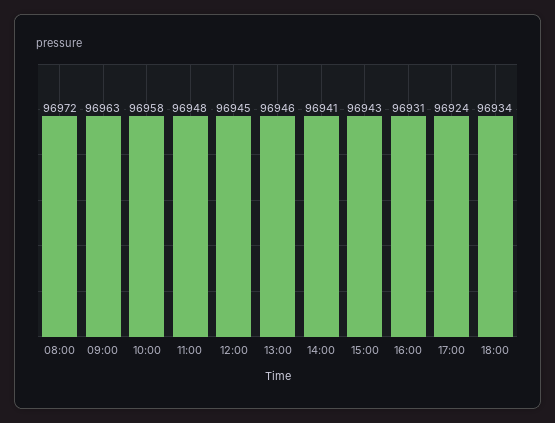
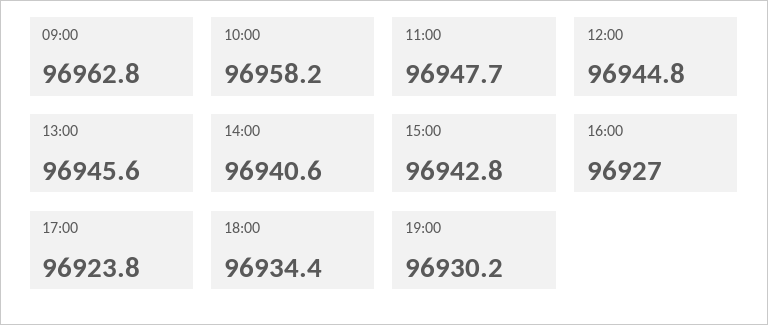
08:00: 96972 -> none
16:00: 96931 -> 96927
19:00: none -> 96930.2

